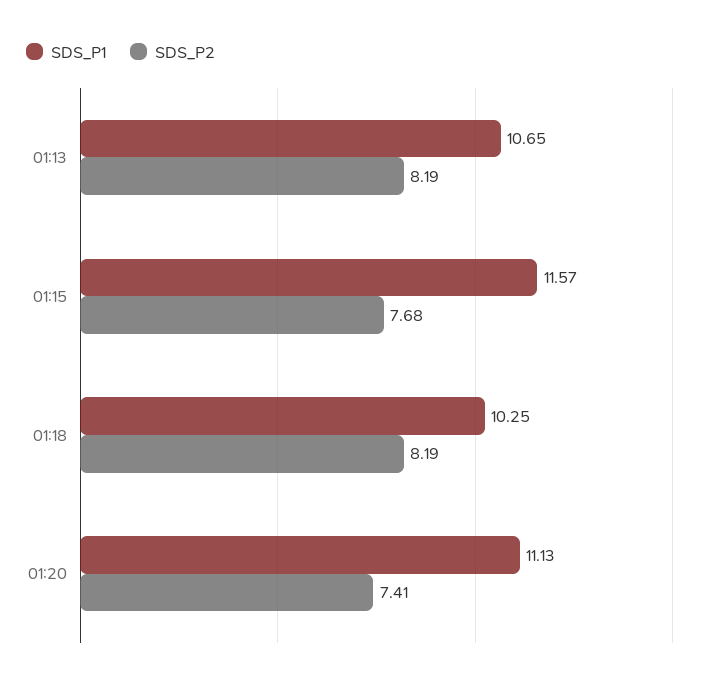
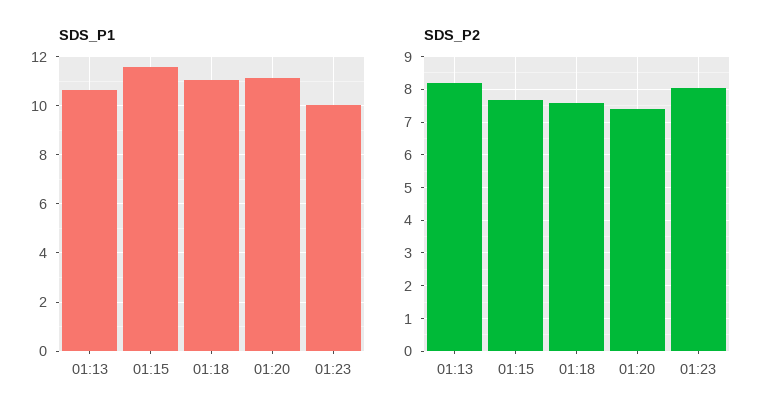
SDS_P1, 01:18: 10.25 -> 11
SDS_P2, 01:18: 8.19 -> 7.6
SDS_P1, 01:23: none -> 10
SDS_P2, 01:23: none -> 8

